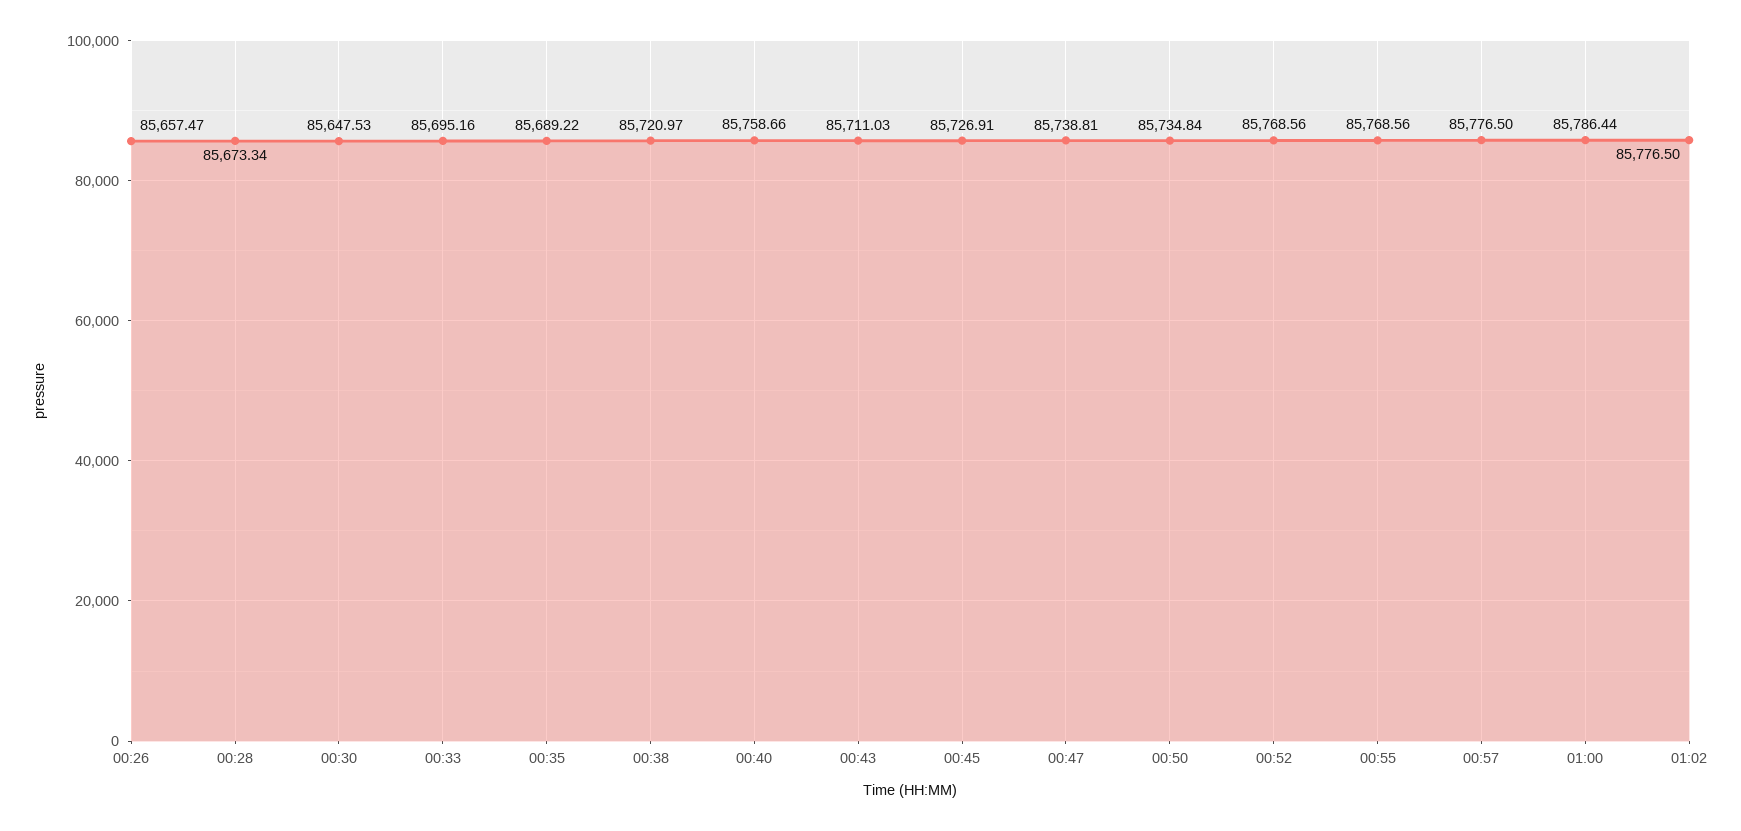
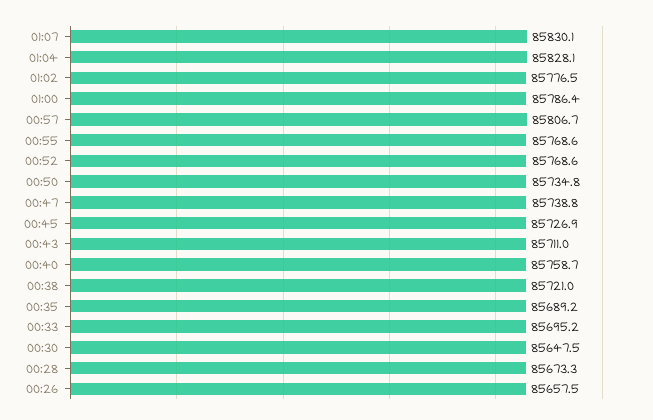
00:57: 85776.5 -> 85806.7
01:07: none -> 85830.1
01:04: none -> 85828.1

